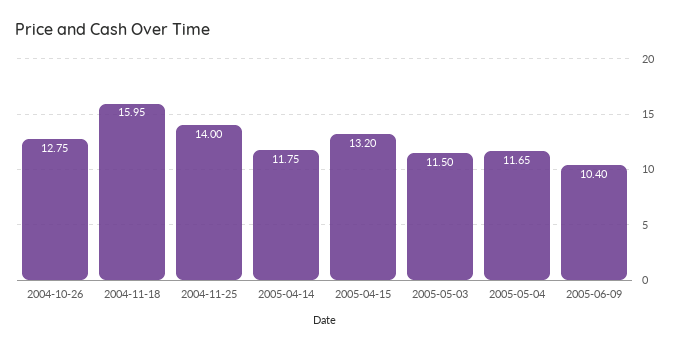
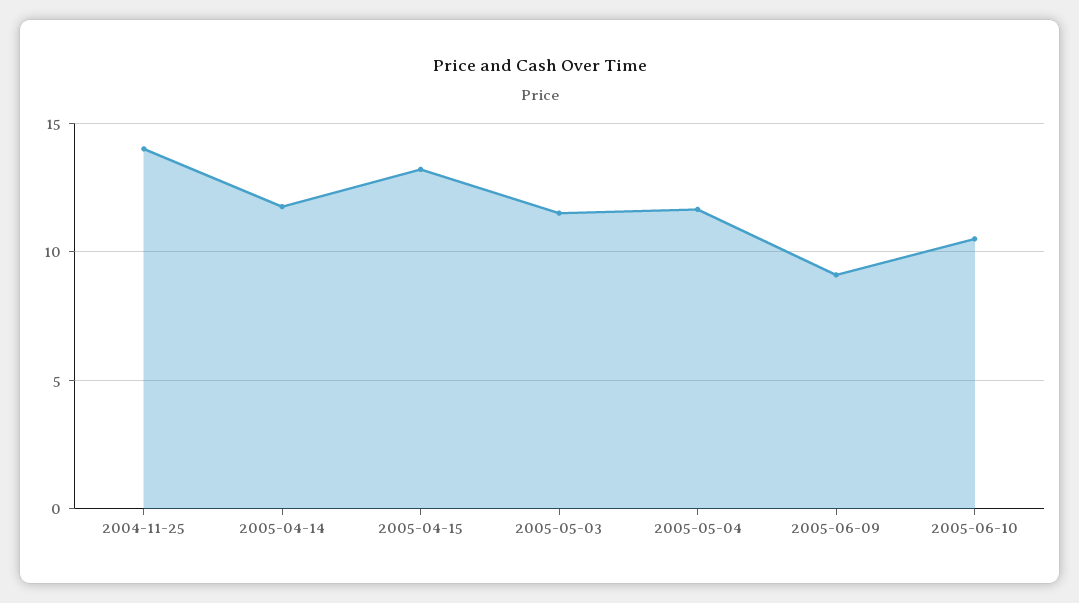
2004-10-26: 12.75 -> none
2004-11-18: 15.95 -> none
2005-06-09: 10.4 -> 9
2005-06-10: none -> 10.5

